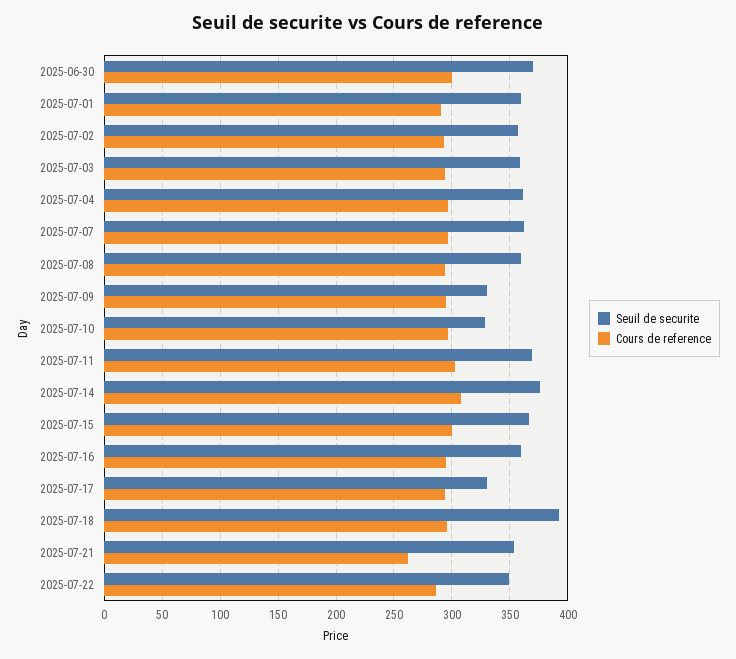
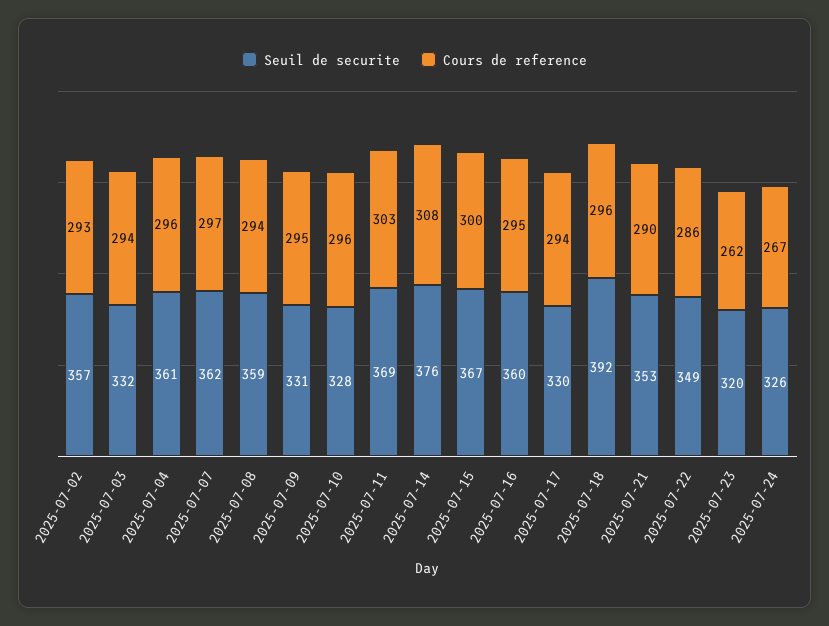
Seuil de securite, 2025-06-30: 370 -> none
Cours de reference, 2025-06-30: 300 -> none
Seuil de securite, 2025-07-01: 360 -> none
Cours de reference, 2025-07-01: 290 -> none
Seuil de securite, 2025-07-03: 360 -> 332
Cours de reference, 2025-07-21: 260 -> 290
Seuil de securite, 2025-07-23: none -> 320
Cours de reference, 2025-07-23: none -> 262
Seuil de securite, 2025-07-24: none -> 326
Cours de reference, 2025-07-24: none -> 267

